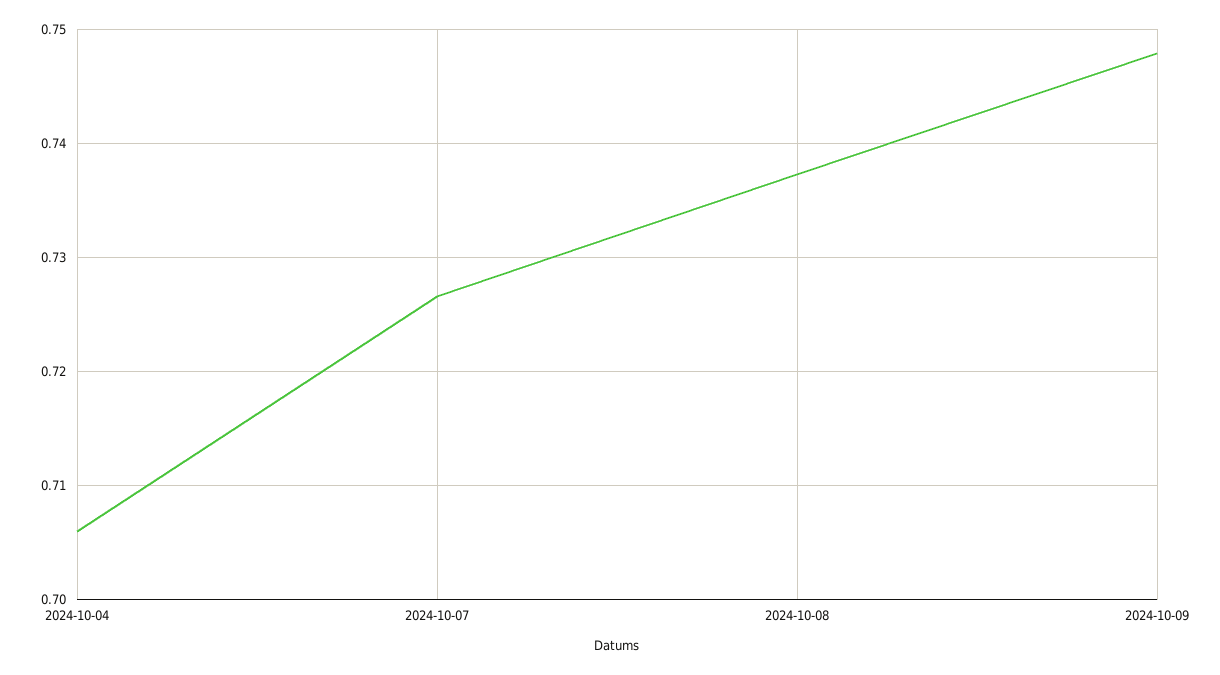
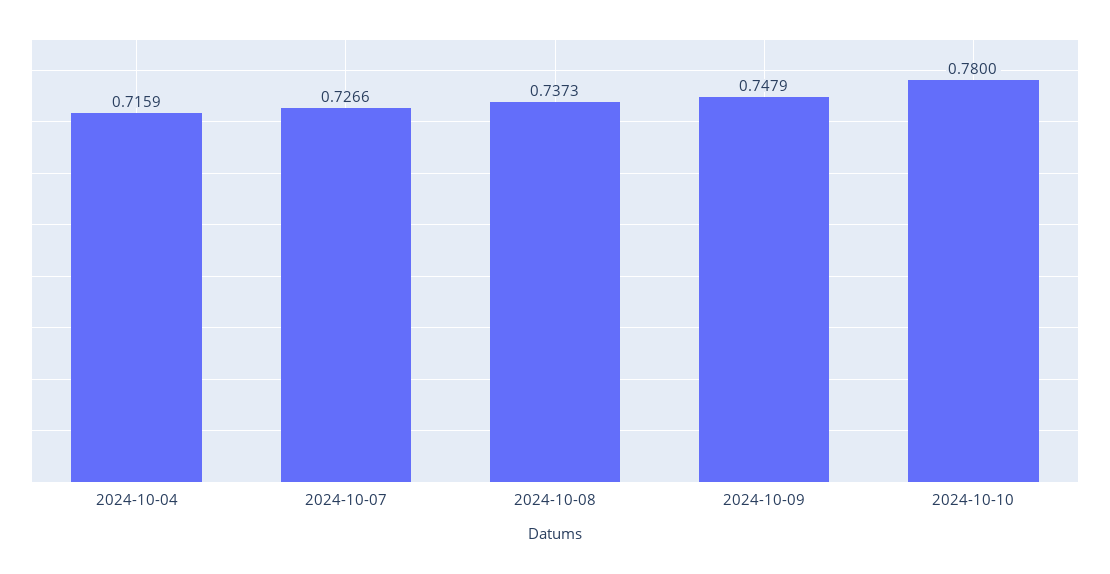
2024-10-04: 0.706 -> 0.7159
2024-10-10: none -> 0.78

